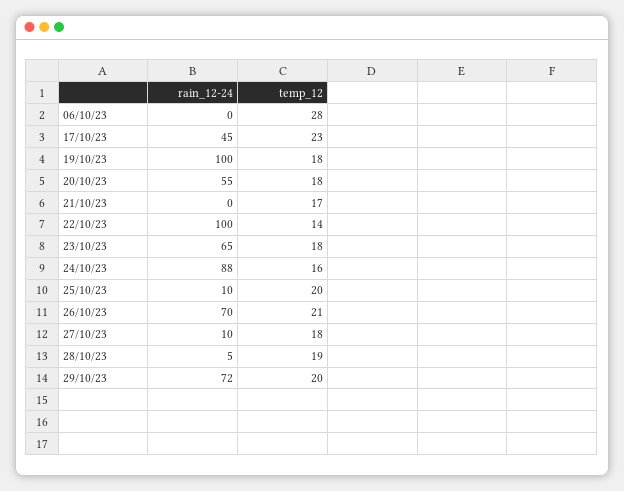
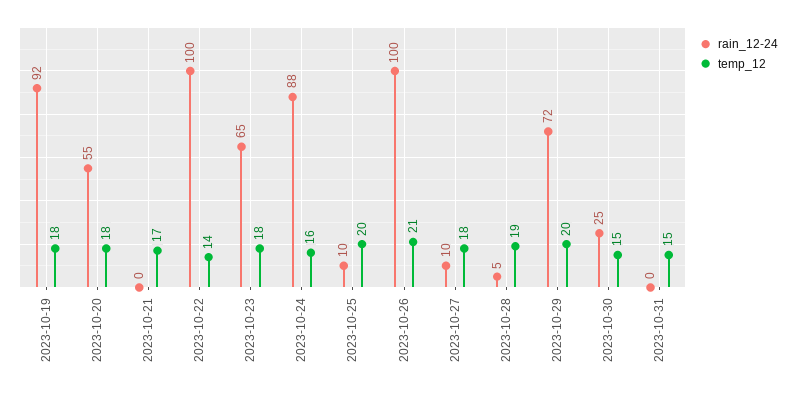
rain_12-24, 06/10/23: 0 -> none
temp_12, 06/10/23: 28 -> none
rain_12-24, 17/10/23: 45 -> none
temp_12, 17/10/23: 23 -> none
rain_12-24, 19/10/23: 100 -> 92
rain_12-24, 26/10/23: 70 -> 100
rain_12-24, 2023-10-30: none -> 25
temp_12, 2023-10-30: none -> 15
rain_12-24, 2023-10-31: none -> 0
temp_12, 2023-10-31: none -> 15

